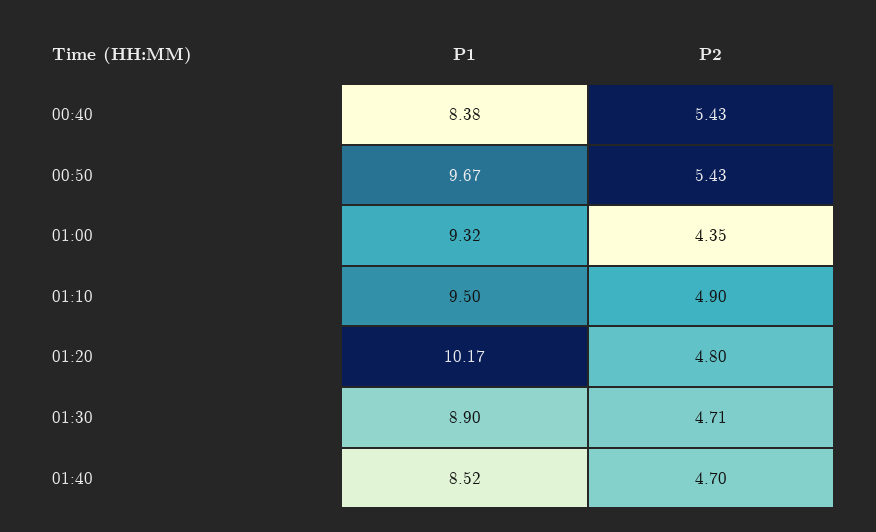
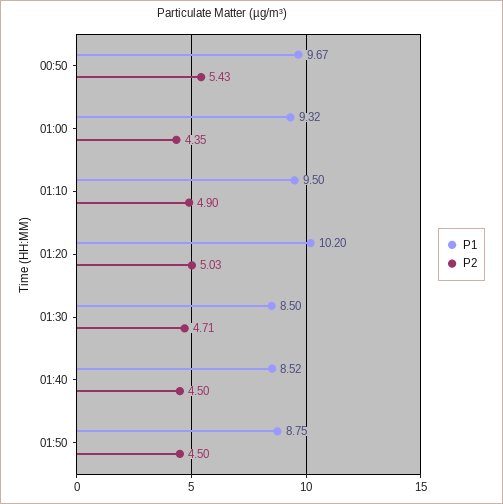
P1, 00:40: 8.38 -> none
P2, 00:40: 5.43 -> none
P1, 01:20: 10.17 -> 10.2
P2, 01:20: 4.8 -> 5.03
P1, 01:30: 8.9 -> 8.5
P2, 01:40: 4.7 -> 4.5
P1, 01:50: none -> 8.75
P2, 01:50: none -> 4.5

